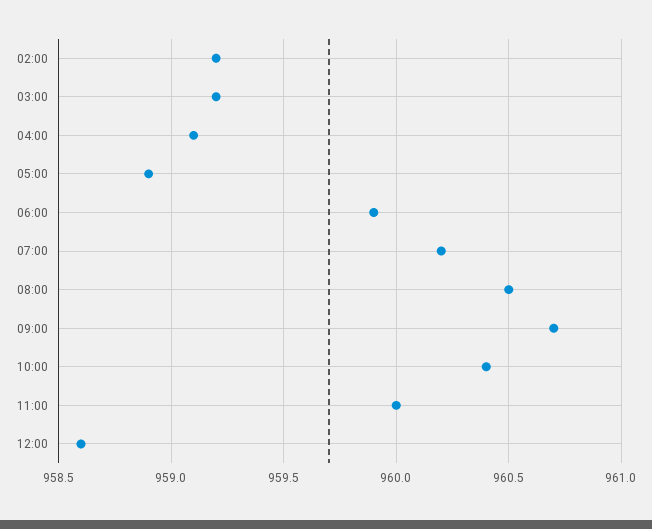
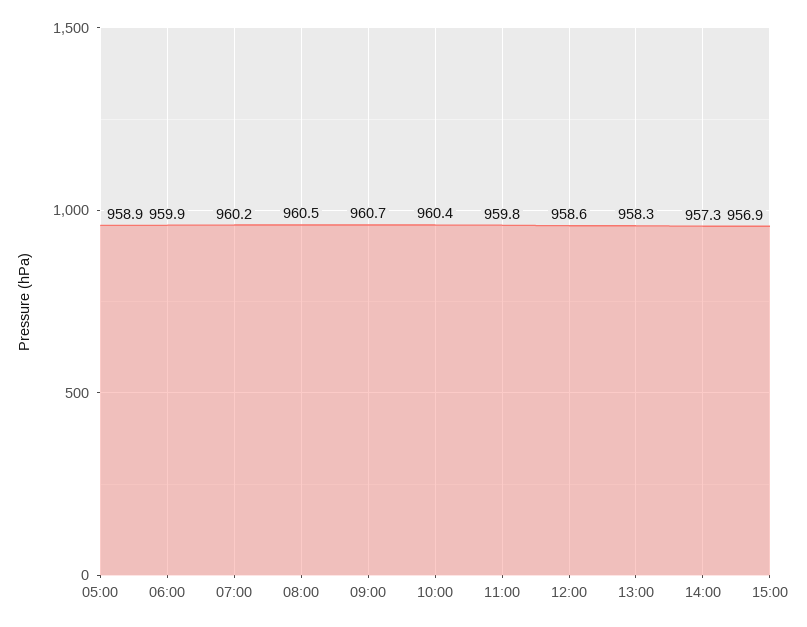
02:00: 959.2 -> none
03:00: 959.2 -> none
04:00: 959.1 -> none
11:00: 960 -> 959.8
13:00: none -> 958.3
14:00: none -> 957.3
15:00: none -> 956.9

